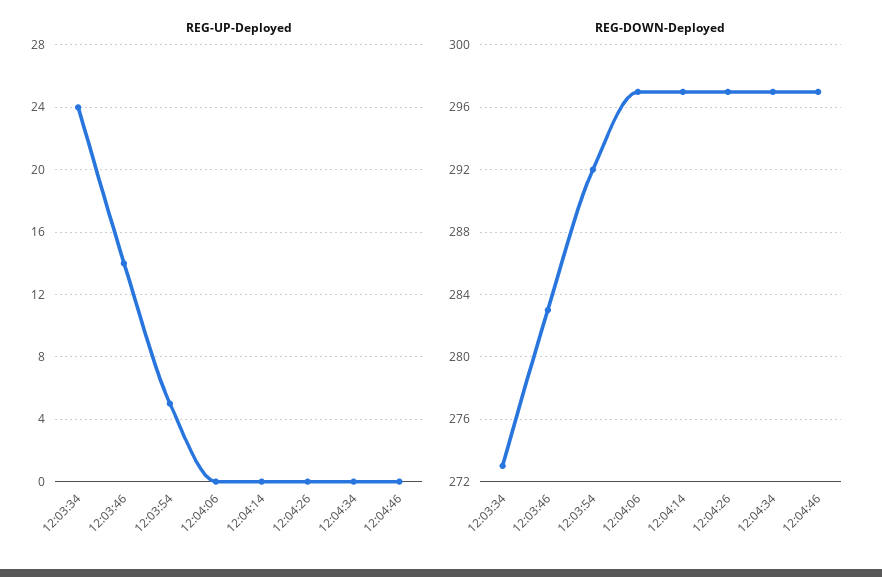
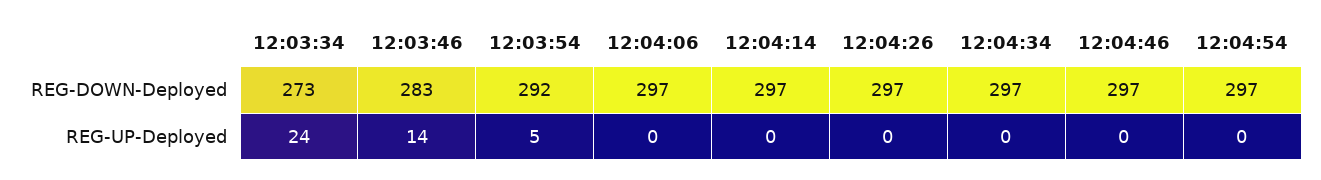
REG-DOWN-Deployed, 12:04:54: none -> 297
REG-UP-Deployed, 12:04:54: none -> 0

